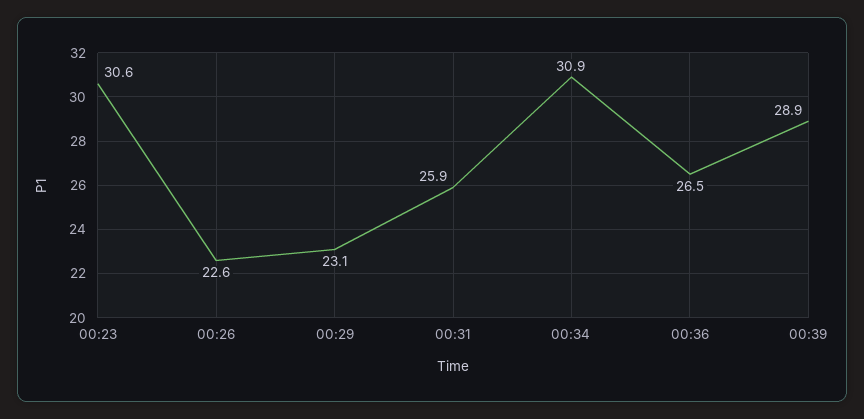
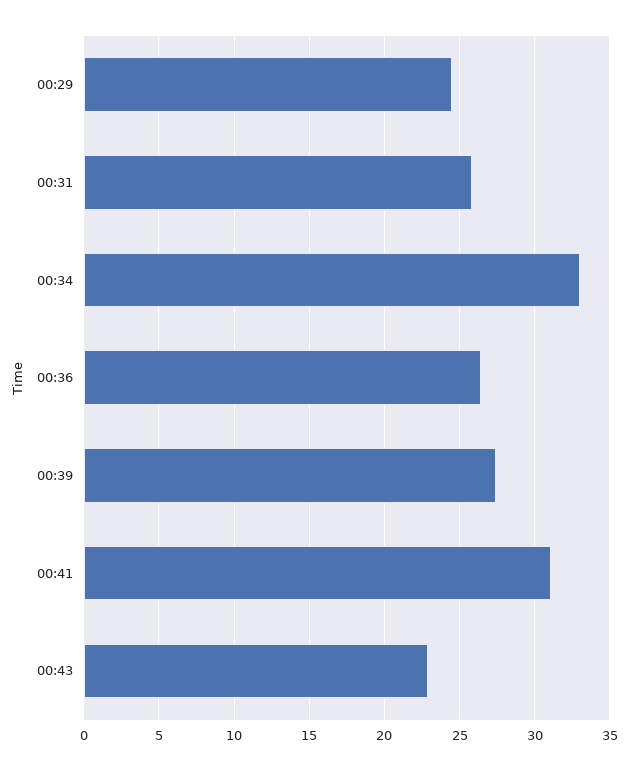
00:23: 30.6 -> none
00:26: 22.6 -> none
00:29: 23.1 -> 24.5
00:34: 30.9 -> 33
00:39: 28.9 -> 27.5
00:41: none -> 31
00:43: none -> 23

